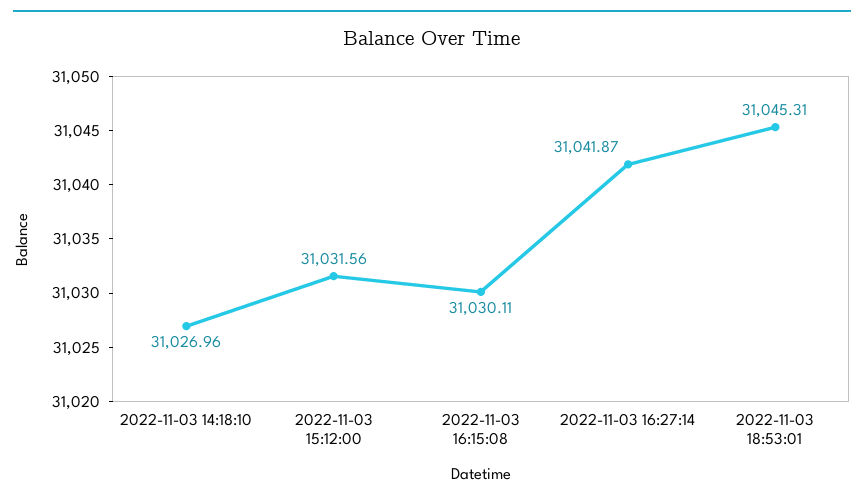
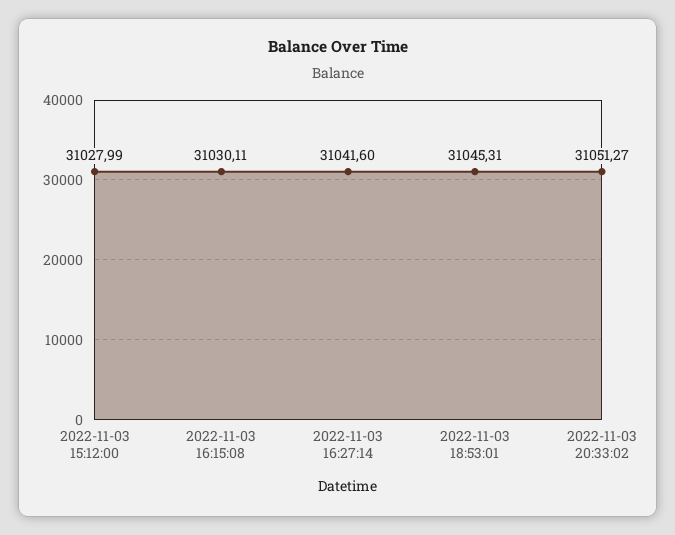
2022-11-03 14:18:10: 31026.96 -> none
2022-11-03 15:12:00: 31031.56 -> 31027.99
2022-11-03 16:27:14: 31041.87 -> 31041.6
2022-11-03 20:33:02: none -> 31051.27

